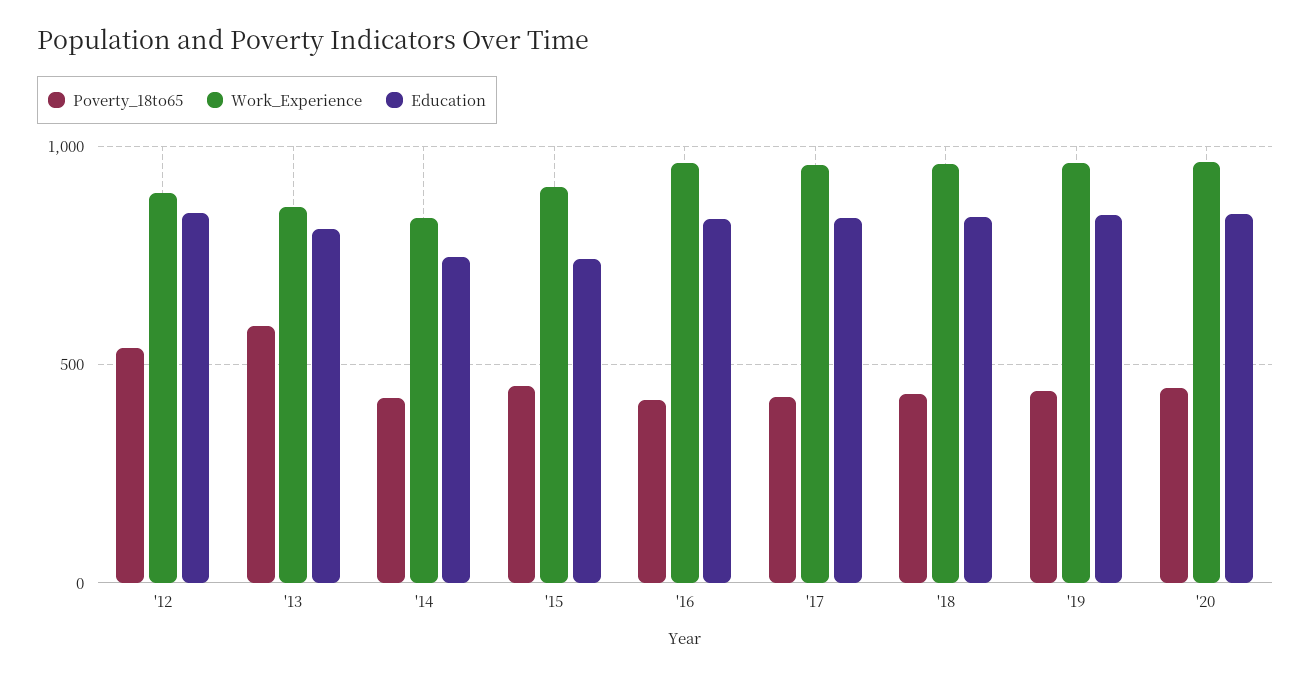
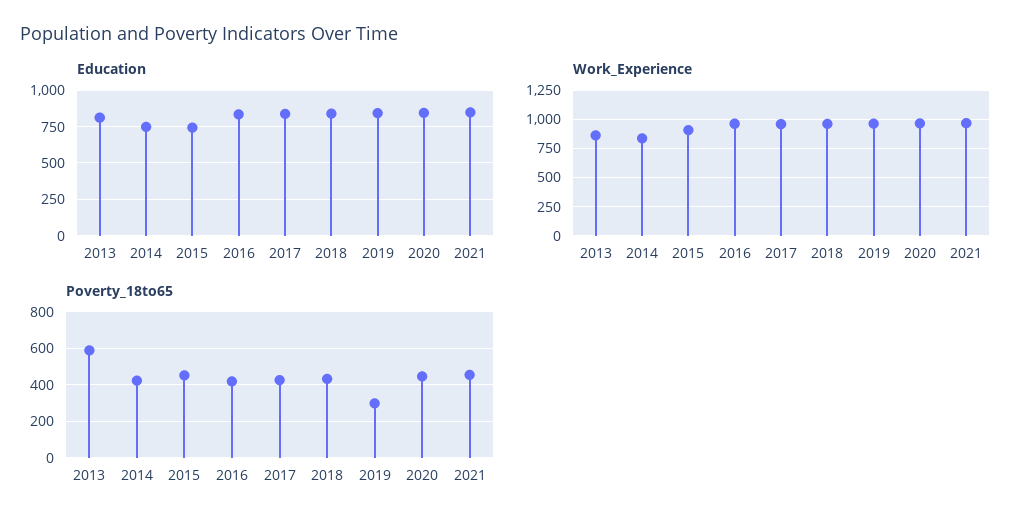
Poverty_18to65, '12: 550 -> none
Work_Experience, '12: 900 -> none
Education, '12: 850 -> none
Poverty_18to65, '19: 450 -> 300
Education, 2021: none -> 850
Work_Experience, 2021: none -> 1000
Poverty_18to65, 2021: none -> 450

